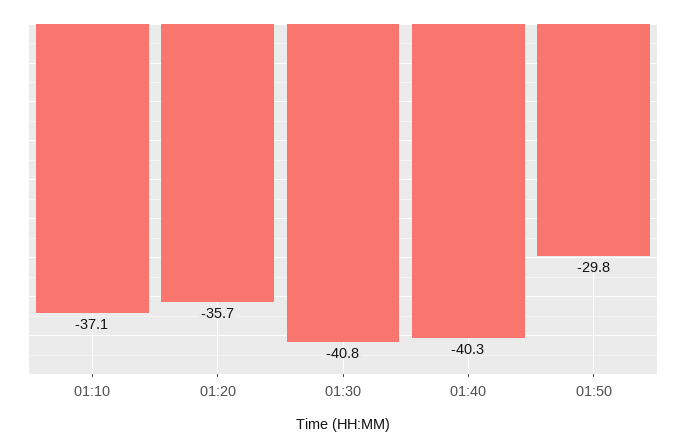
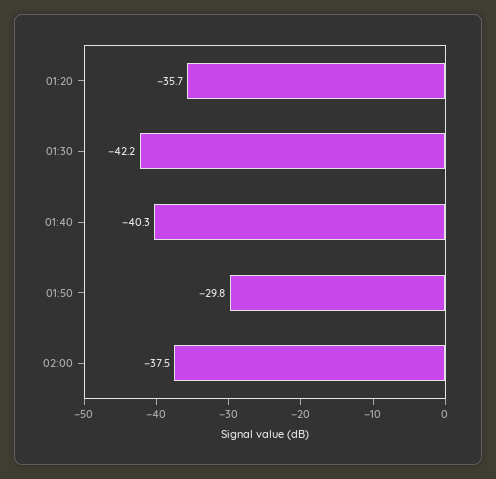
01:10: -37.1 -> none
01:30: -40.8 -> -42.2
02:00: none -> -37.5

